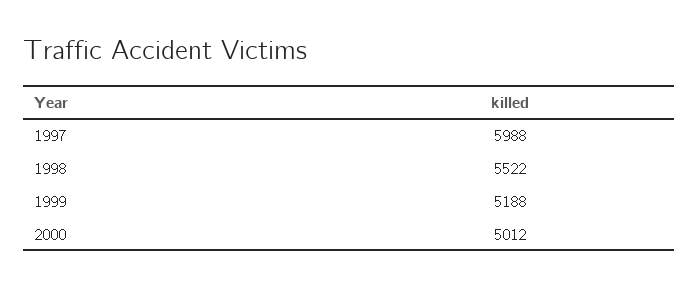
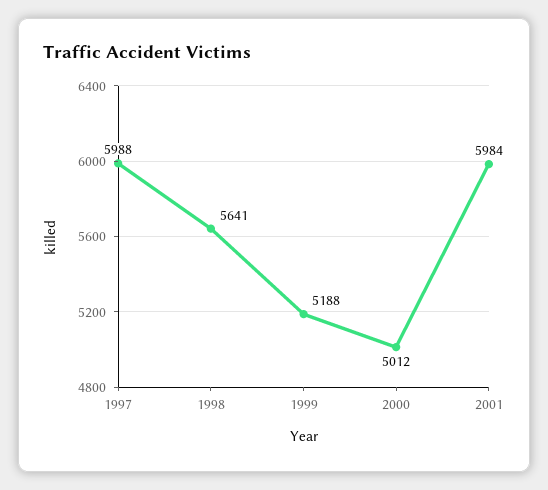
1998: 5522 -> 5641
2001: none -> 5984

